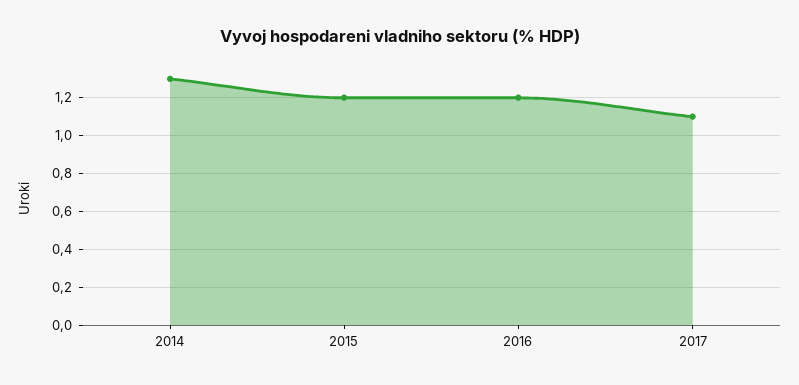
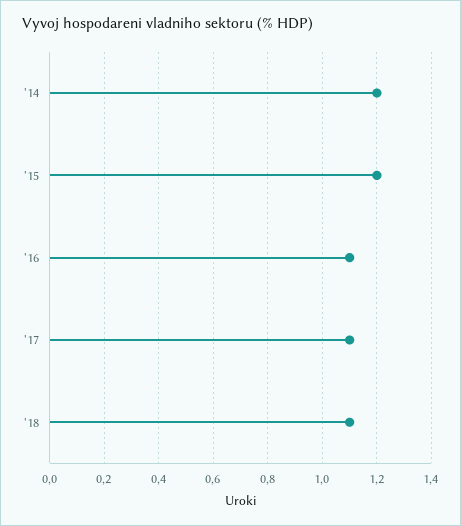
2014: 1.3 -> 1.2
2016: 1.2 -> 1.1
'18: none -> 1.1

